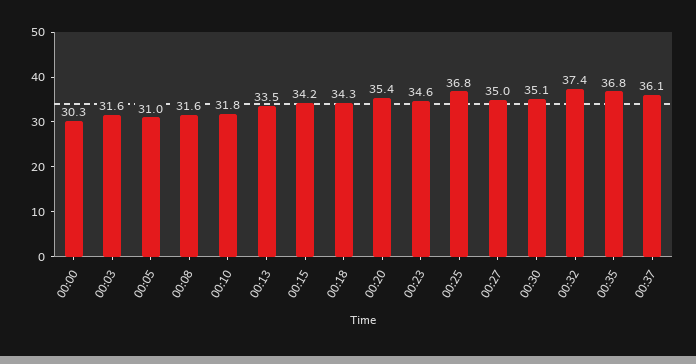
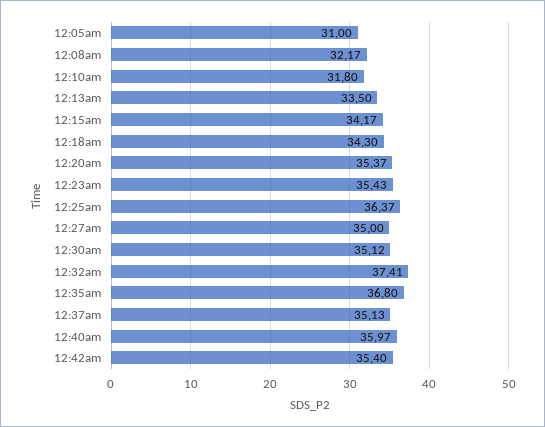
00:00: 30.3 -> none
00:03: 31.6 -> none
00:08: 31.6 -> 32.17
00:23: 34.6 -> 35.43
00:25: 36.8 -> 36.37
00:37: 36.1 -> 35.13
12:40am: none -> 35.97
12:42am: none -> 35.4

